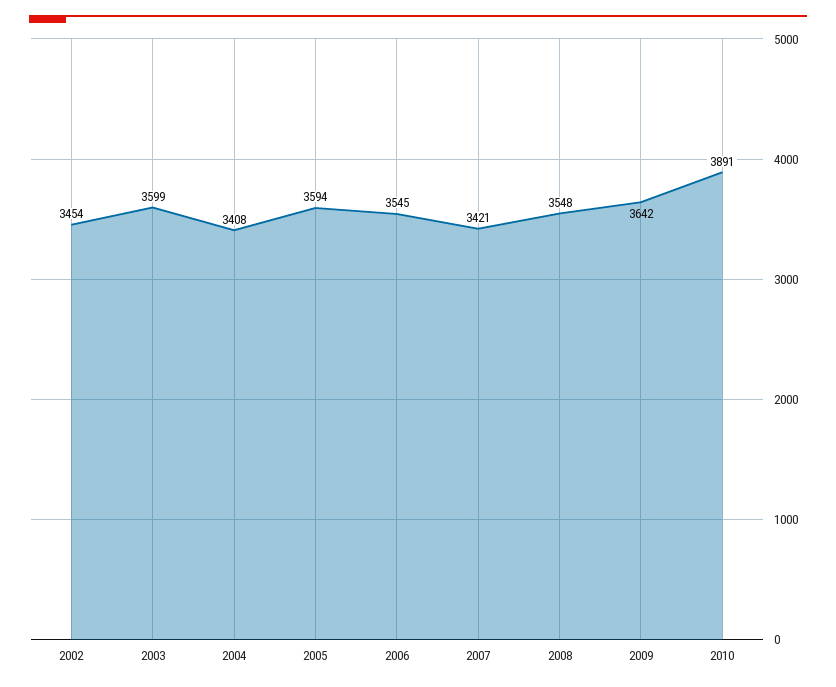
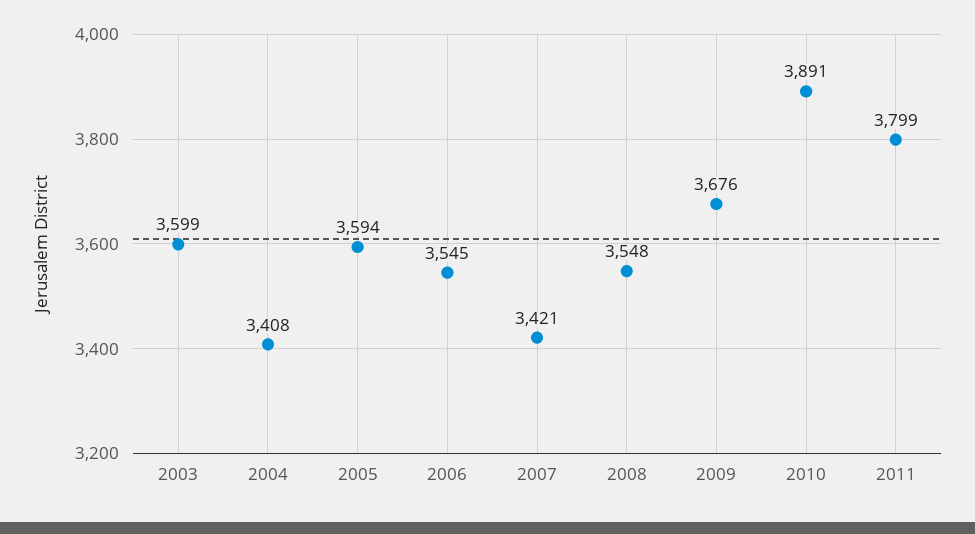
2002: 3454 -> none
2009: 3642 -> 3676
2011: none -> 3799

